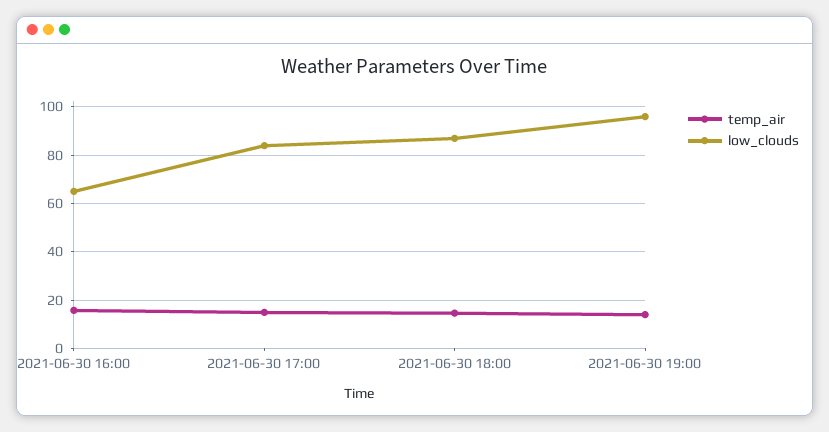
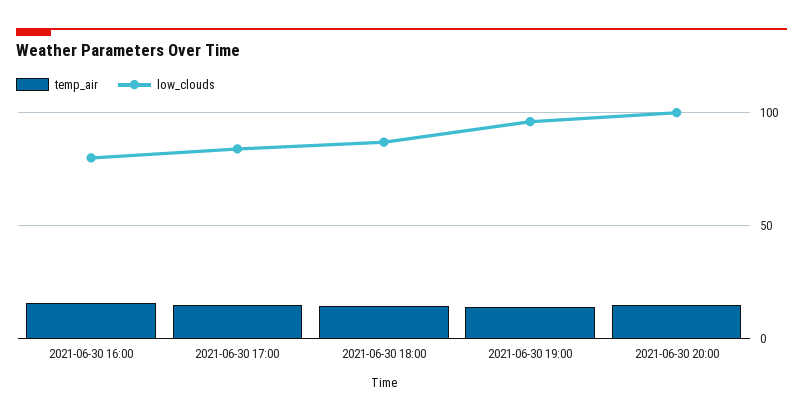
low_clouds, 2021-06-30 16:00: 65 -> 80
temp_air, 2021-06-30 20:00: none -> 15
low_clouds, 2021-06-30 20:00: none -> 100

